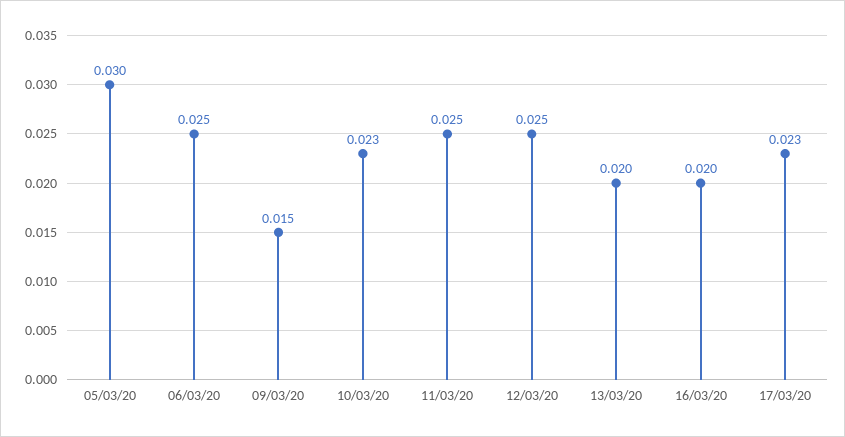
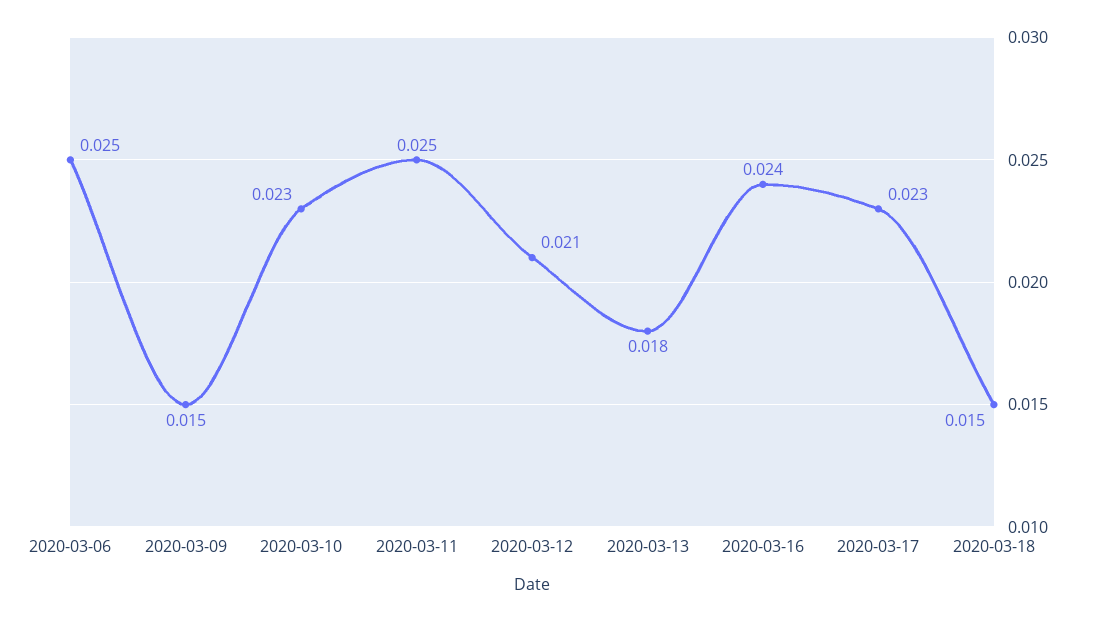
05/03/20: 0.03 -> none
12/03/20: 0.025 -> 0.021
13/03/20: 0.02 -> 0.018
16/03/20: 0.02 -> 0.024
2020-03-18: none -> 0.015

